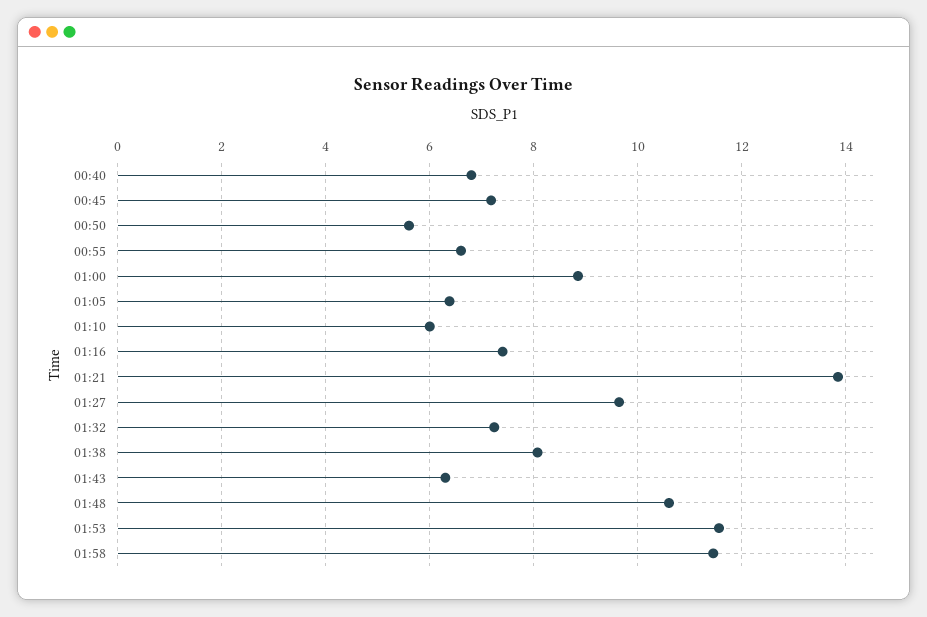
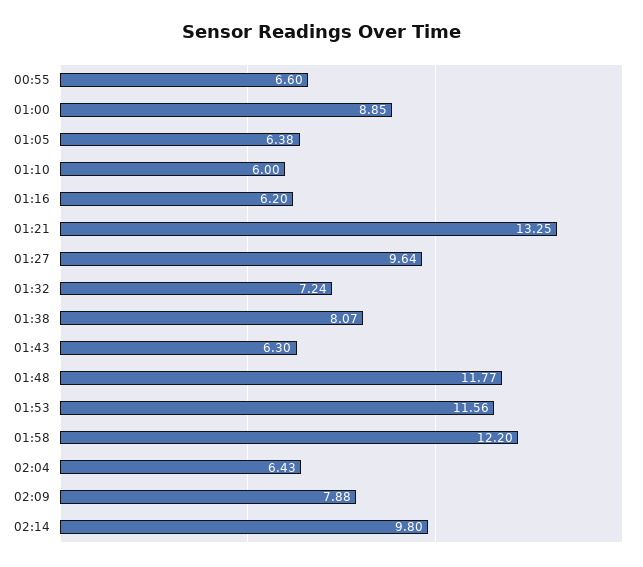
00:40: 6.8 -> none
00:45: 7.2 -> none
00:50: 5.6 -> none
01:16: 7.4 -> 6.2
01:21: 13.8 -> 13.25
01:48: 10.6 -> 11.77
01:58: 11.4 -> 12.2
02:04: none -> 6.43
02:09: none -> 7.88
02:14: none -> 9.8

